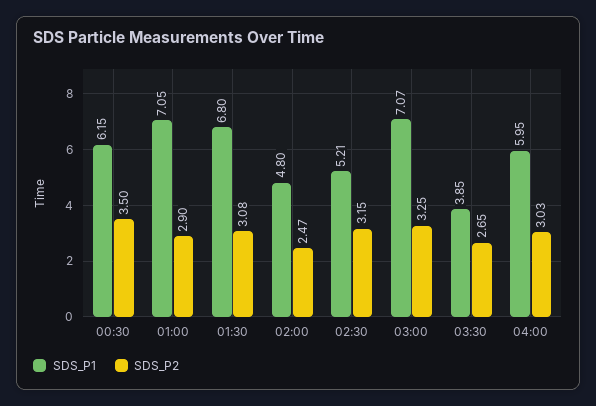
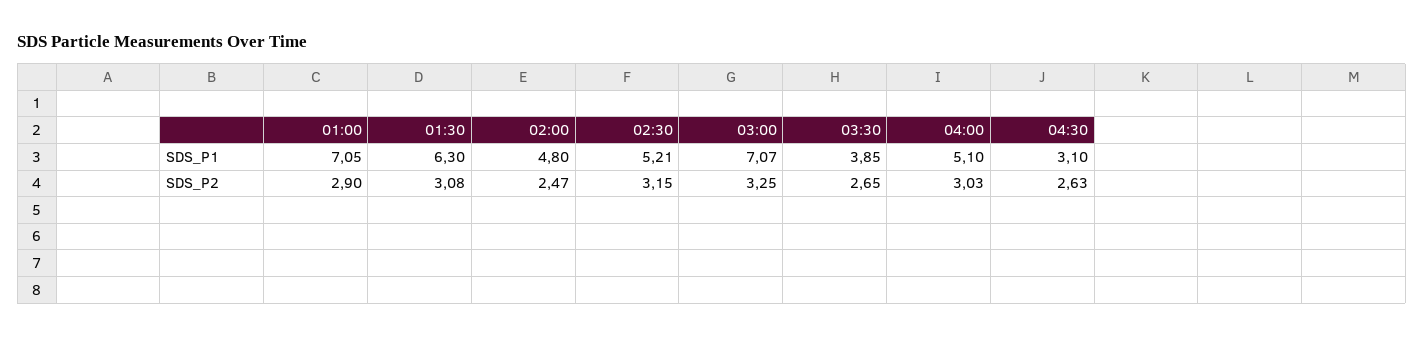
SDS_P1, 00:30: 6.15 -> none
SDS_P2, 00:30: 3.5 -> none
SDS_P1, 01:30: 6.8 -> 6.3
SDS_P1, 04:00: 5.95 -> 5.1
SDS_P1, 04:30: none -> 3.1
SDS_P2, 04:30: none -> 2.63

